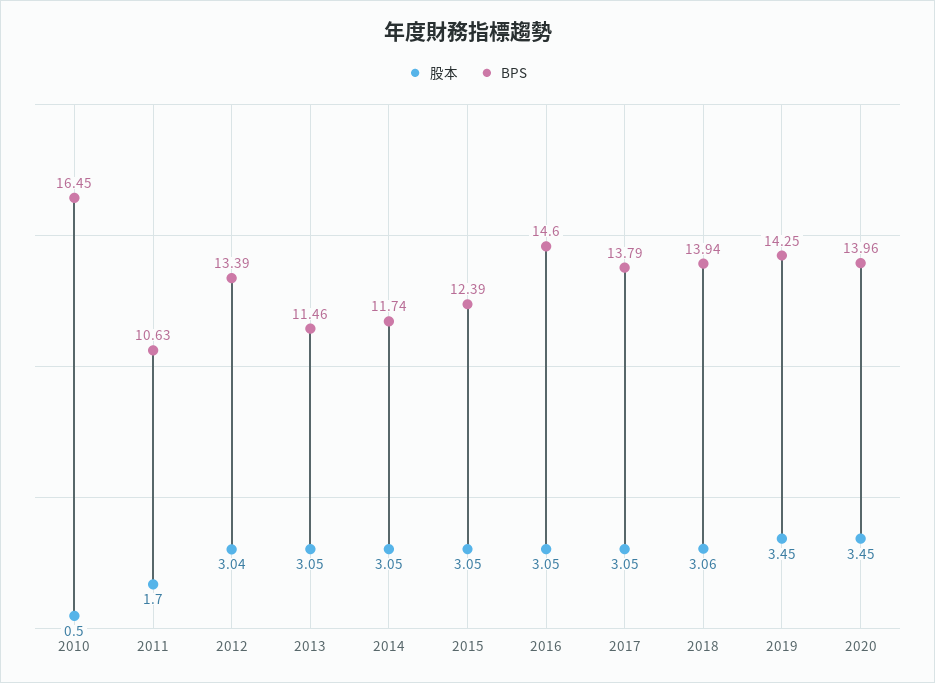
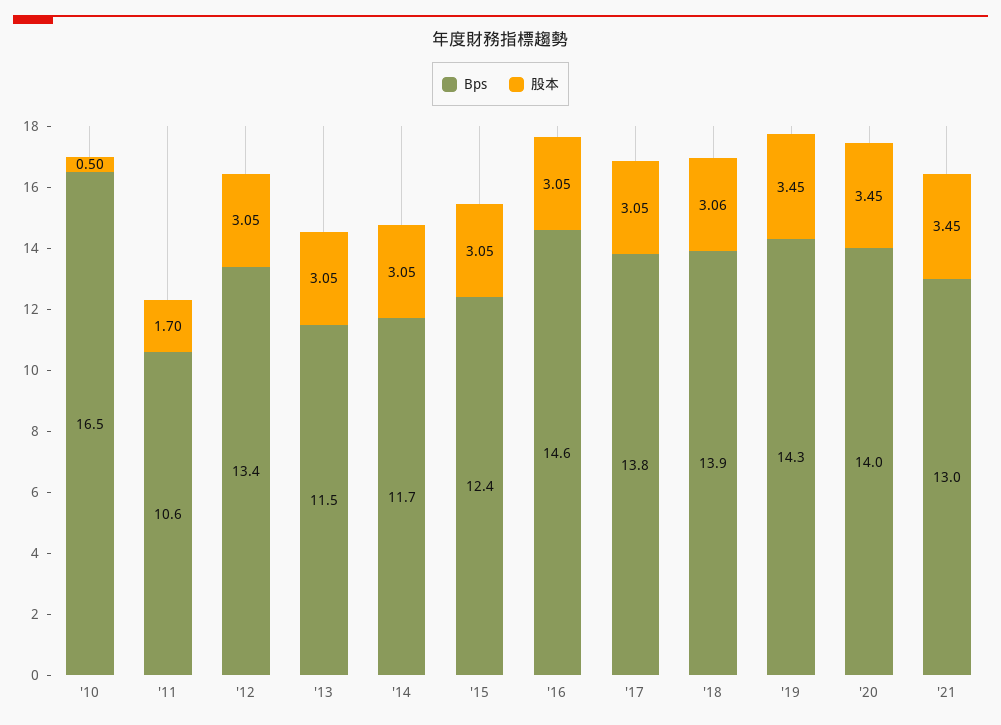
股本, 2012: 3.04 -> 3.05
BPS, '21: none -> 13
股本, '21: none -> 3.45

